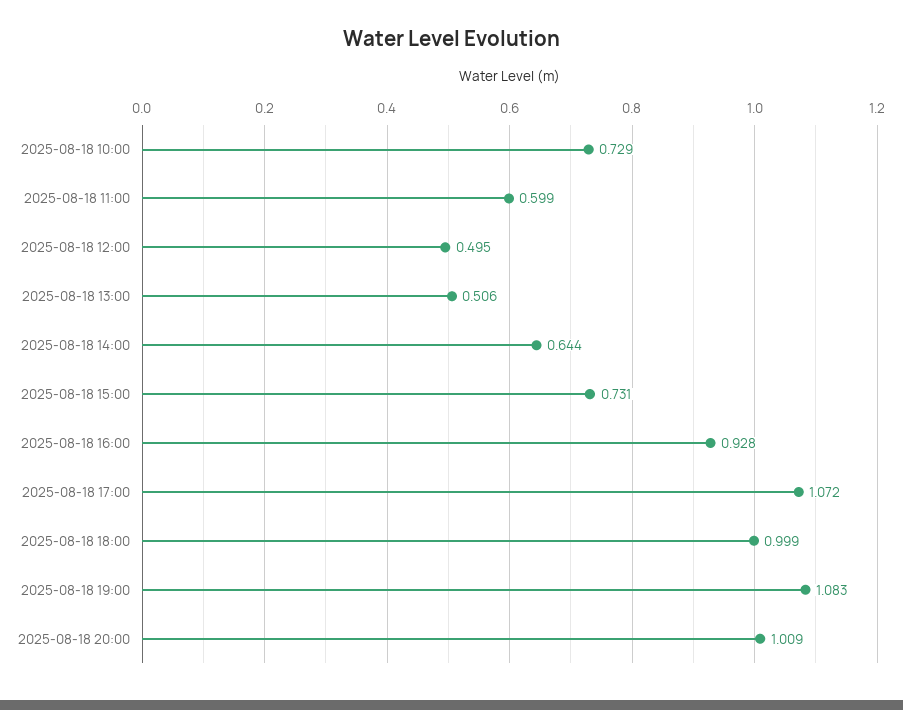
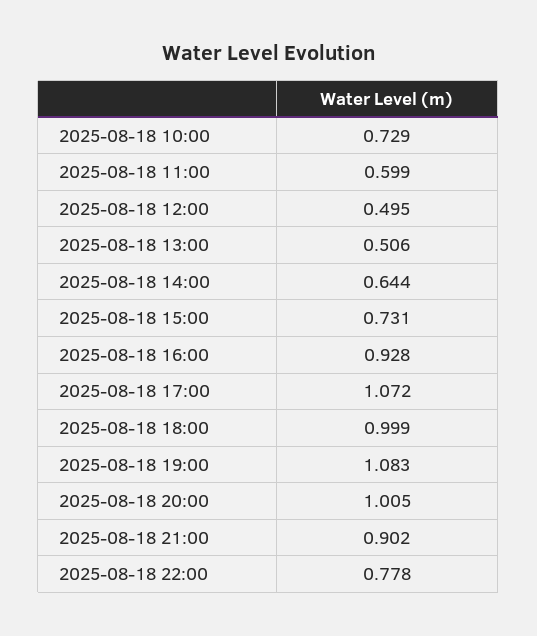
2025-08-18 20:00: 1.009 -> 1.005
2025-08-18 21:00: none -> 0.902
2025-08-18 22:00: none -> 0.778

